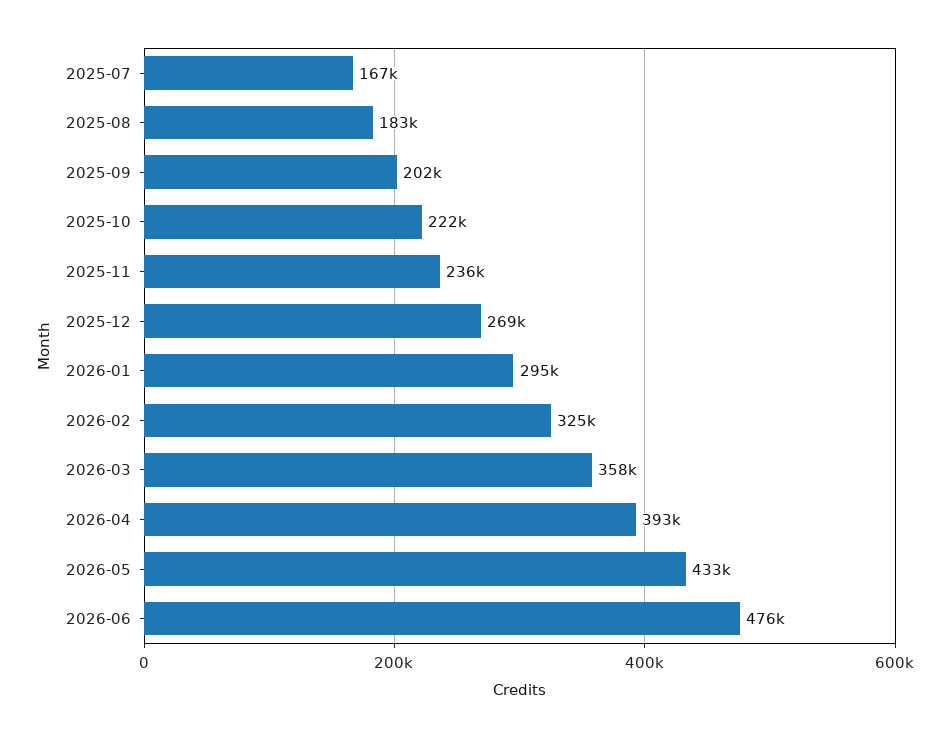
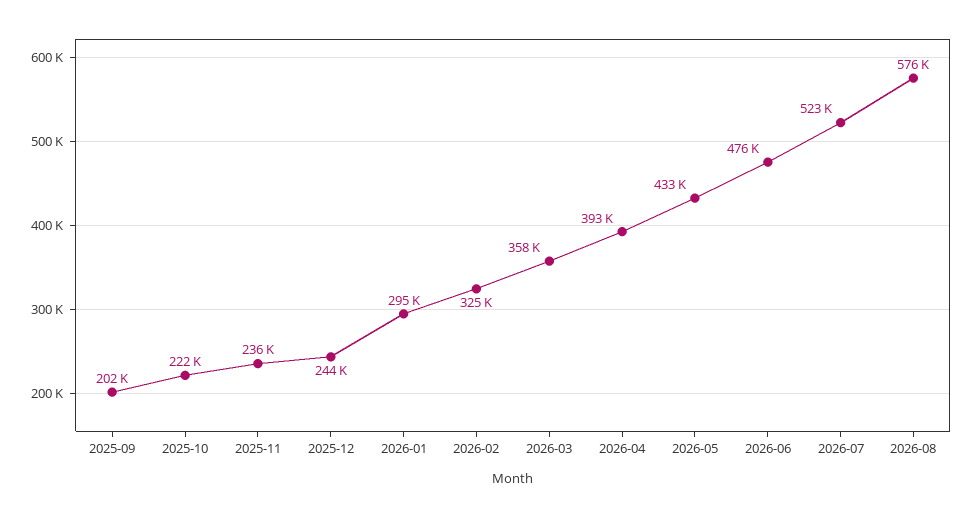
2025-07: 167000 -> none
2025-08: 183000 -> none
2025-12: 269000 -> 244000
2026-07: none -> 523000
2026-08: none -> 576000

